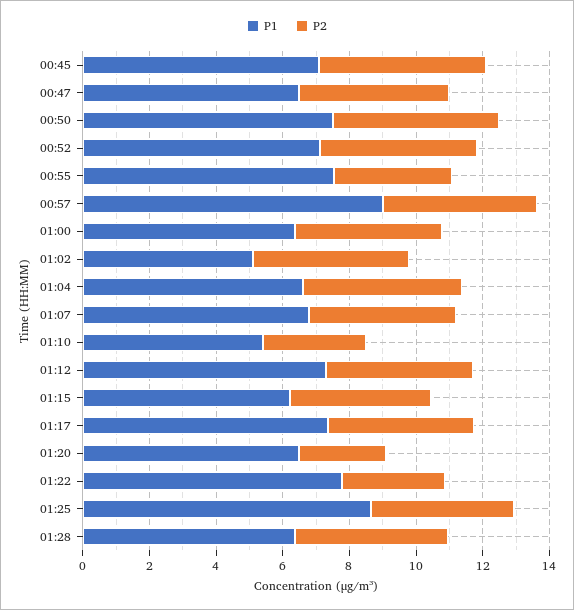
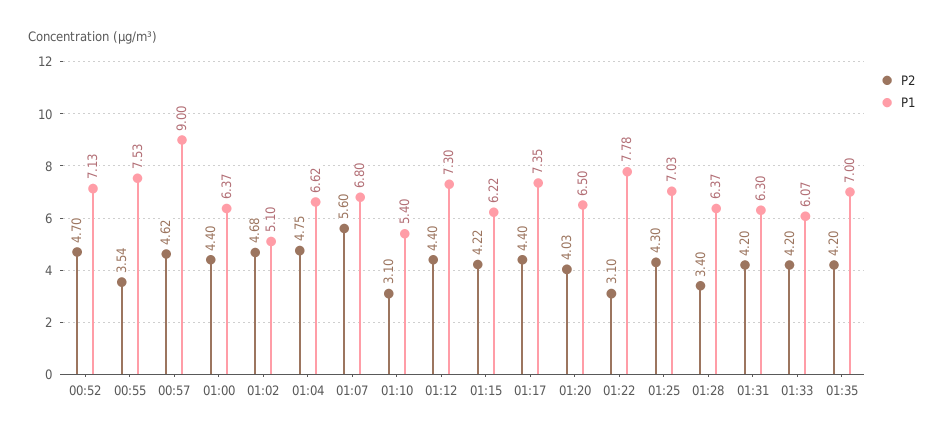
P1, 00:45: 7 -> none
P2, 00:45: 5 -> none
P1, 00:47: 6.5 -> none
P2, 00:47: 4.5 -> none
P1, 00:50: 7.5 -> none
P2, 00:50: 5 -> none
P2, 01:07: 4.5 -> 5.6
P2, 01:20: 2.5 -> 4.03
P1, 01:25: 8.5 -> 7.03
P2, 01:28: 4.5 -> 3.4
P2, 01:31: none -> 4.2
P1, 01:31: none -> 6.3
P2, 01:33: none -> 4.2
P1, 01:33: none -> 6.07
P2, 01:35: none -> 4.2
P1, 01:35: none -> 7

